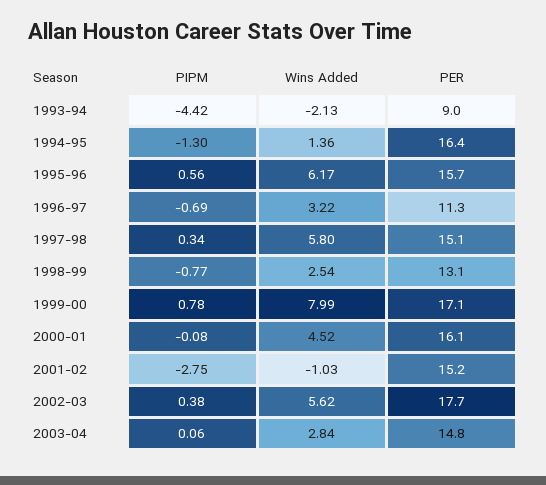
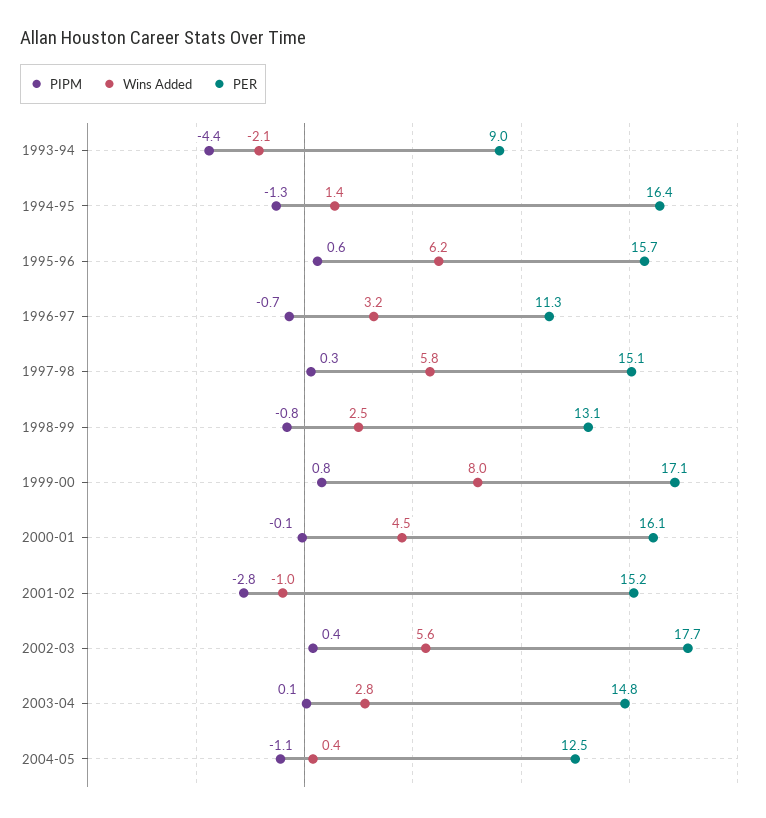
PIPM, 2004-05: none -> -1.1
Wins Added, 2004-05: none -> 0.4
PER, 2004-05: none -> 12.5

